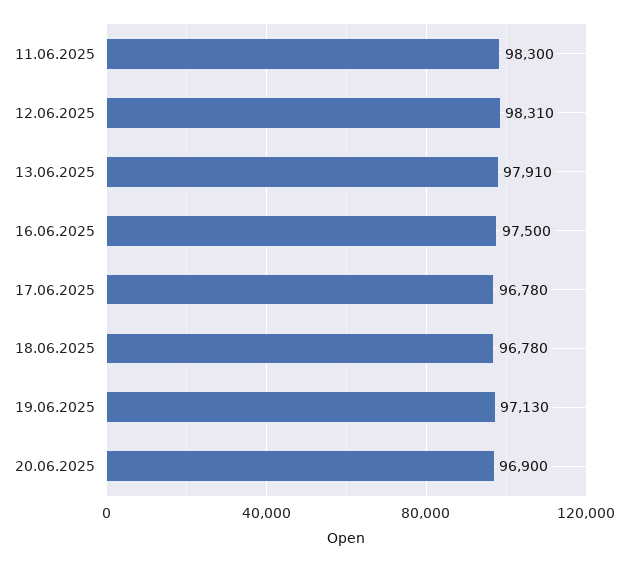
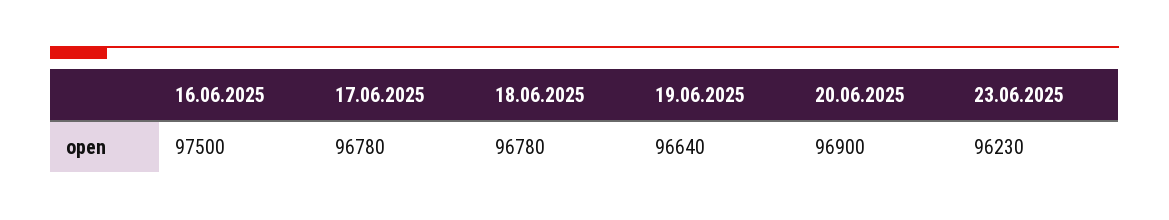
11.06.2025: 98300 -> none
12.06.2025: 98310 -> none
13.06.2025: 97910 -> none
19.06.2025: 97130 -> 96640
23.06.2025: none -> 96230

